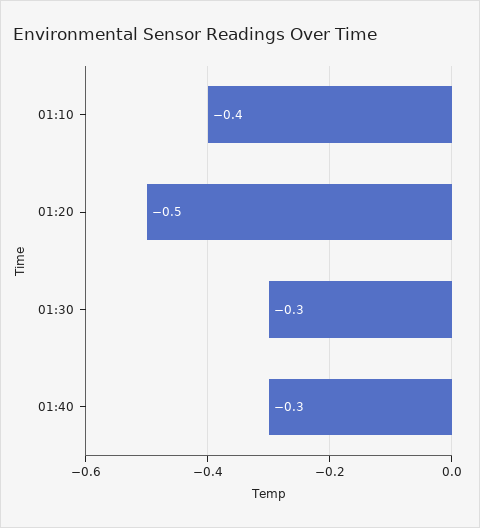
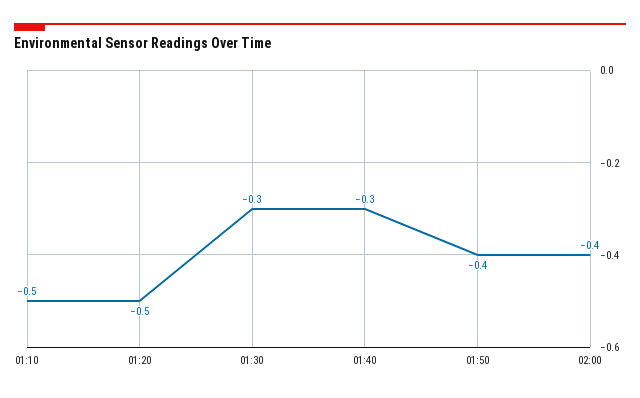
01:10: -0.4 -> -0.5
01:50: none -> -0.4
02:00: none -> -0.4

